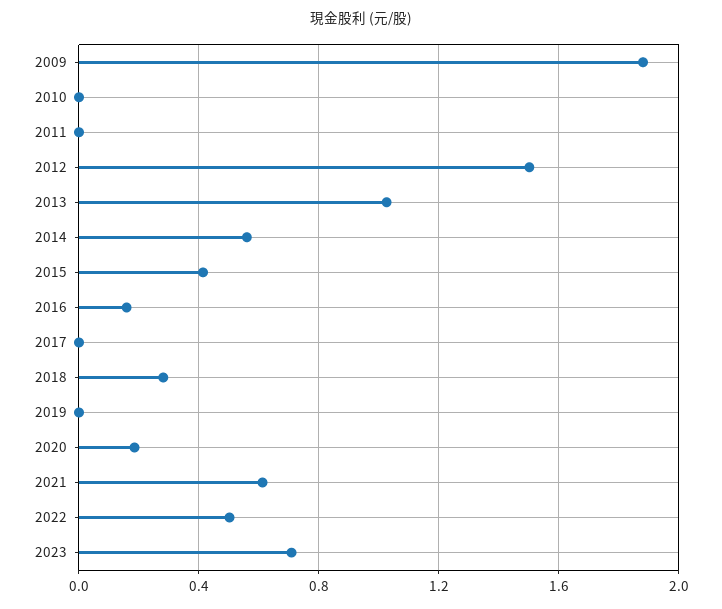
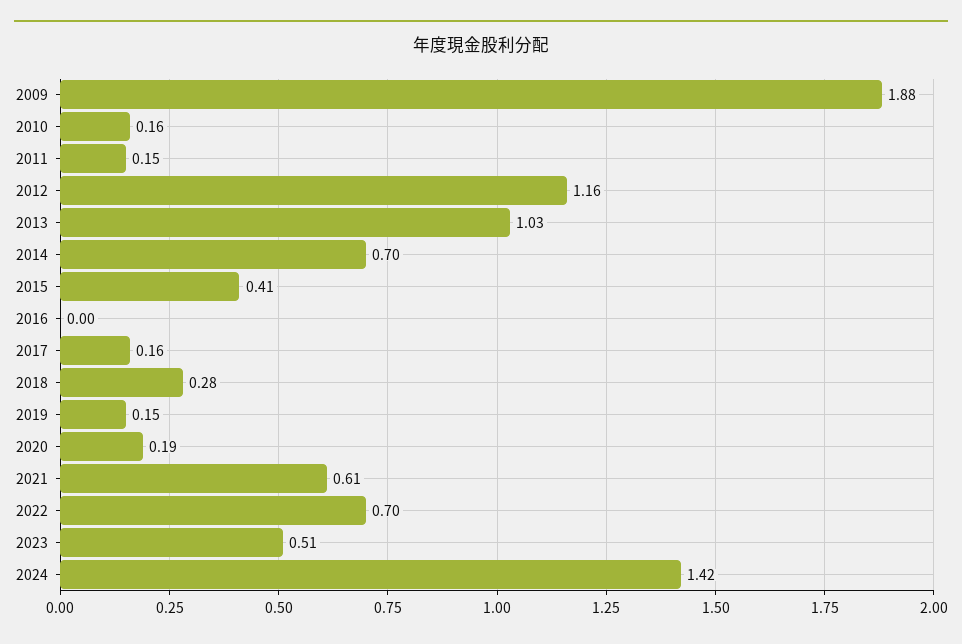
2010: 0 -> 0.16
2011: 0 -> 0.15
2012: 1.5 -> 1.16
2014: 0.55 -> 0.7
2016: 0.15 -> 0
2017: 0 -> 0.16
2019: 0 -> 0.15
2022: 0.5 -> 0.7
2023: 0.7 -> 0.51
2024: none -> 1.42

